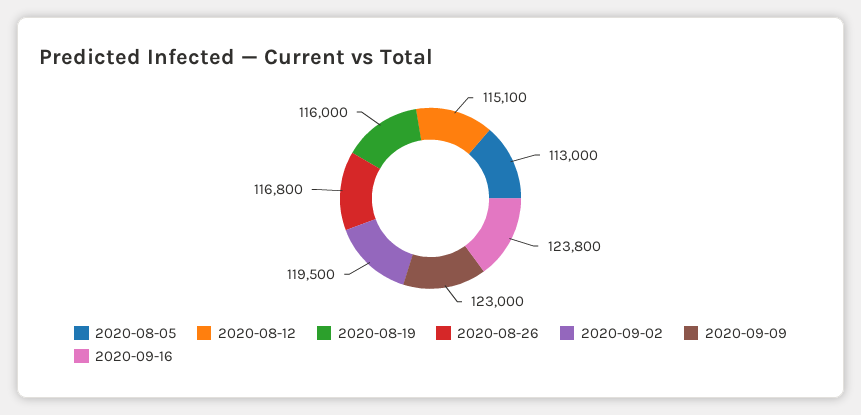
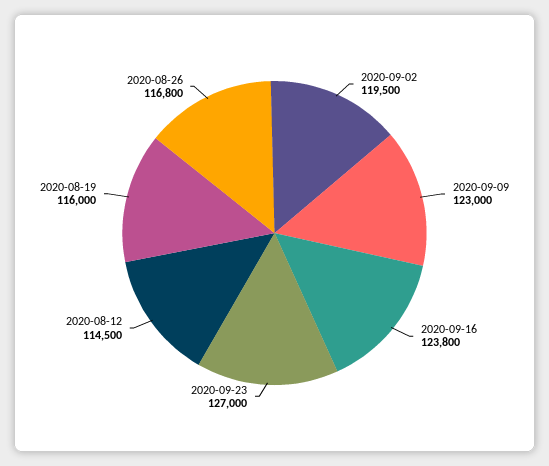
2020-08-05: 113000 -> none
2020-08-12: 115100 -> 114500
2020-09-23: none -> 127000

